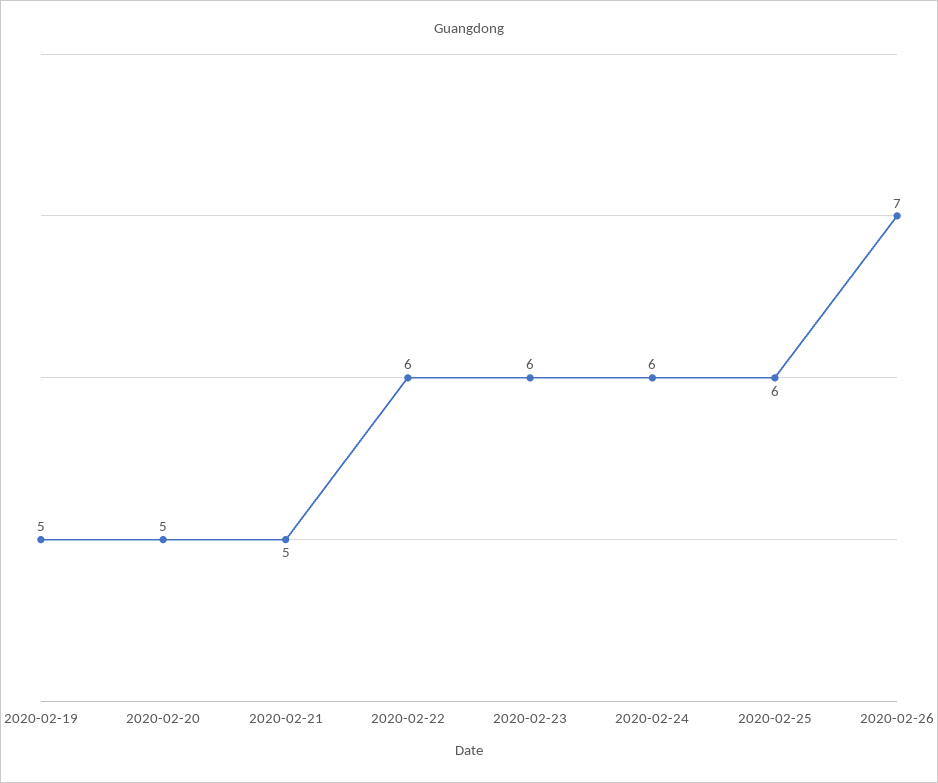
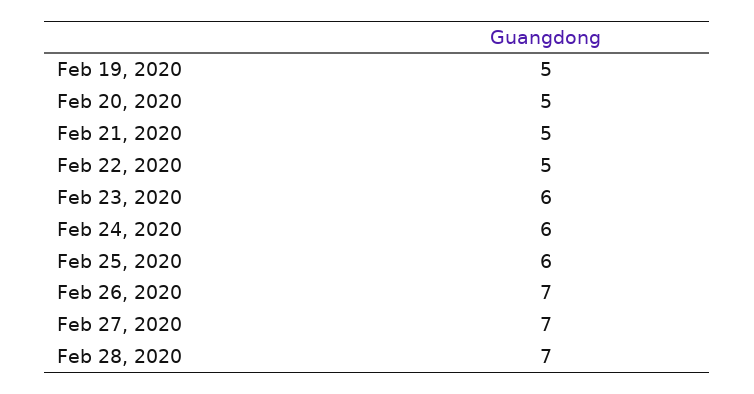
2020-02-22: 6 -> 5
Feb 27, 2020: none -> 7
Feb 28, 2020: none -> 7

